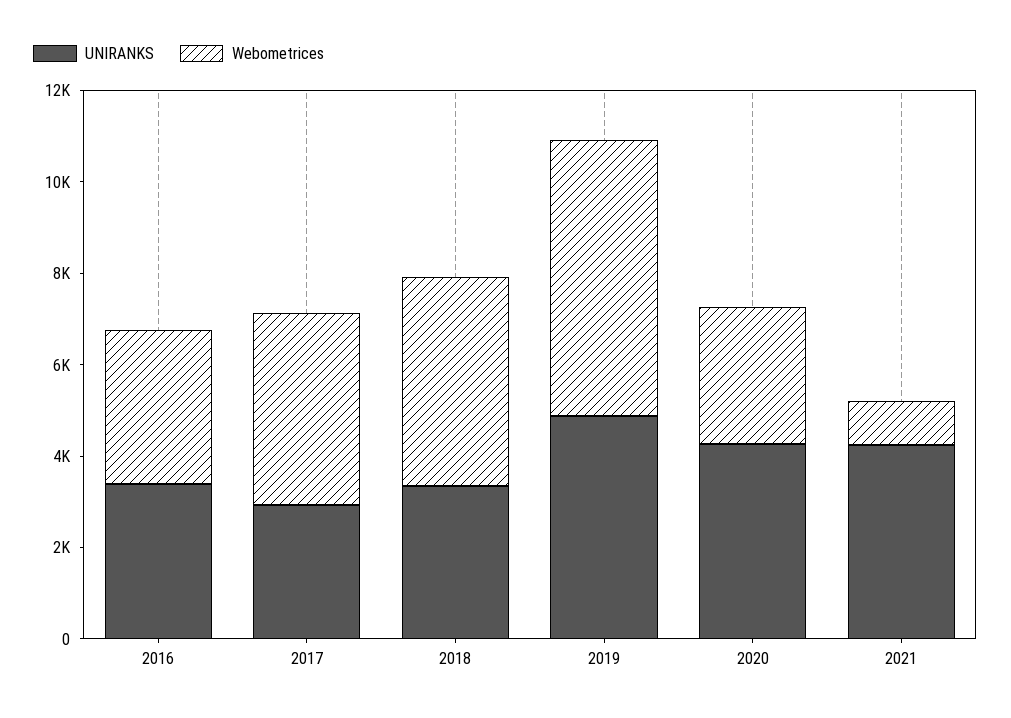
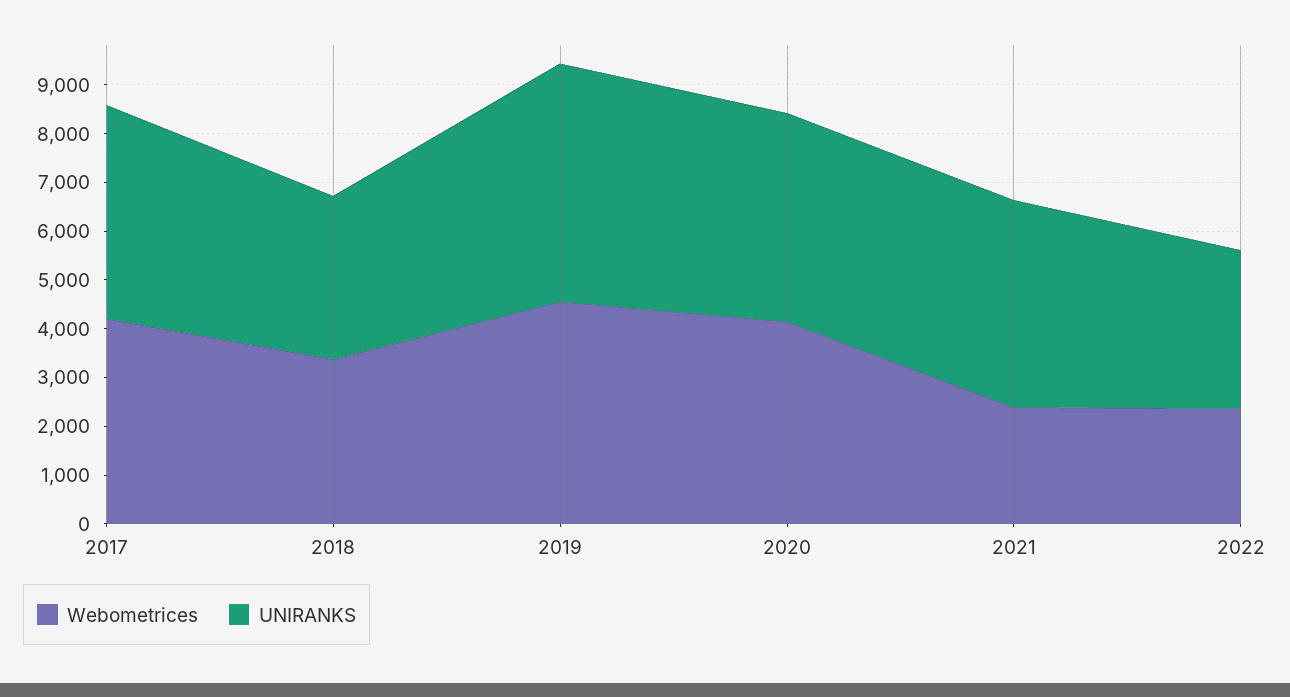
UNIRANKS, 2016: 3500 -> none
Webometrices, 2016: 3500 -> none
UNIRANKS, 2017: 3000 -> 4400
Webometrices, 2018: 4500 -> 3400
Webometrices, 2019: 6000 -> 4600
Webometrices, 2020: 3000 -> 4200
Webometrices, 2021: 1000 -> 2400
Webometrices, 2022: none -> 2400
UNIRANKS, 2022: none -> 3200

